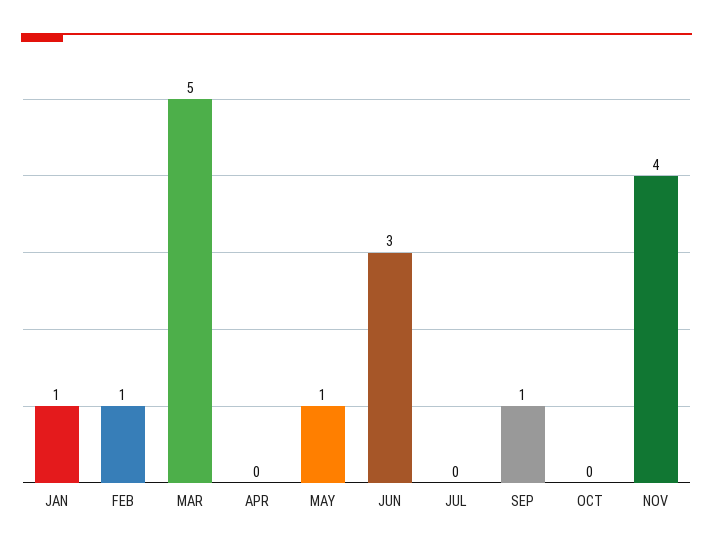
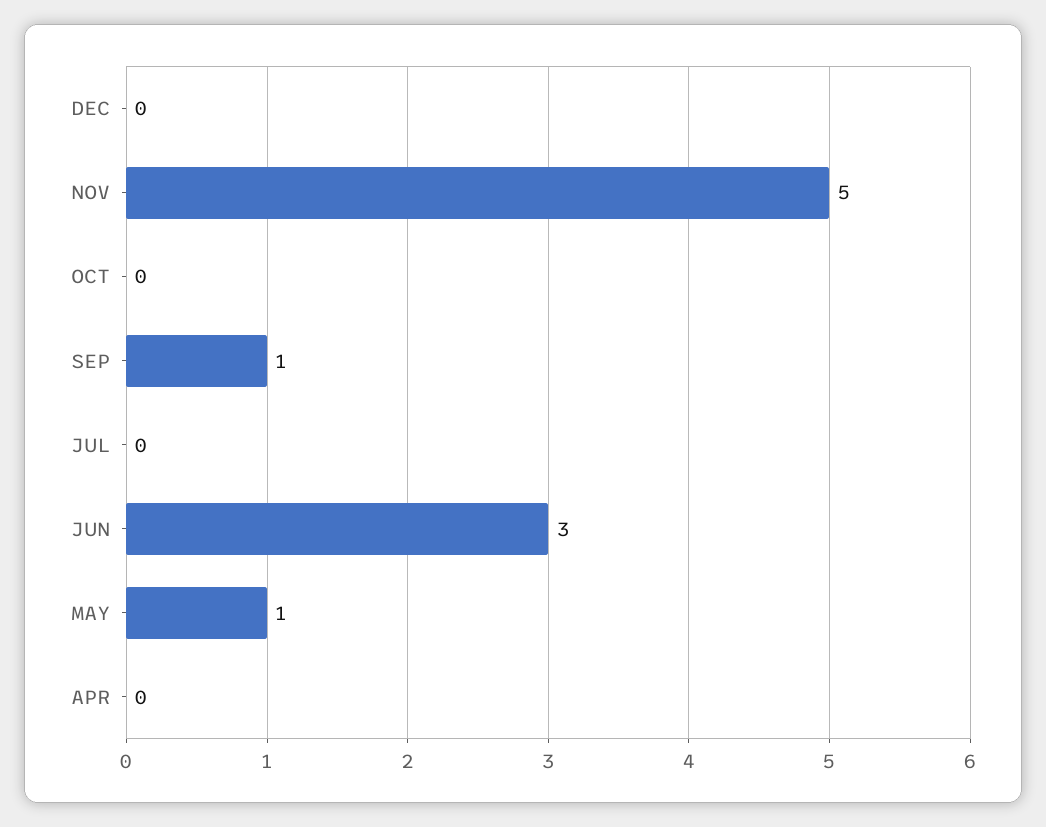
JAN: 1 -> none
FEB: 1 -> none
MAR: 5 -> none
NOV: 4 -> 5
DEC: none -> 0

